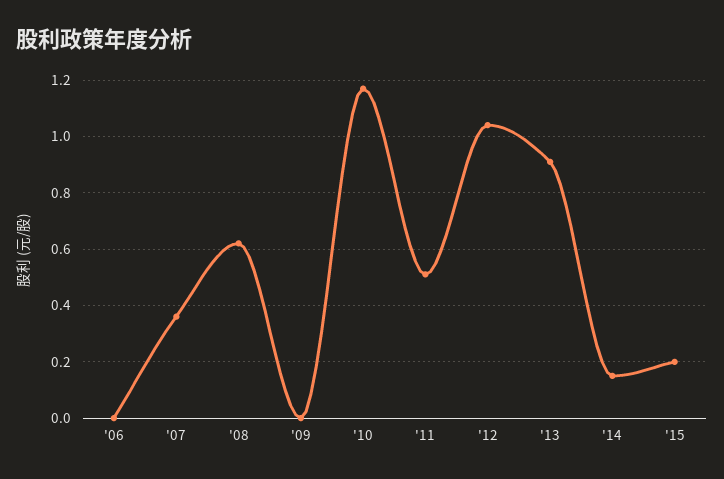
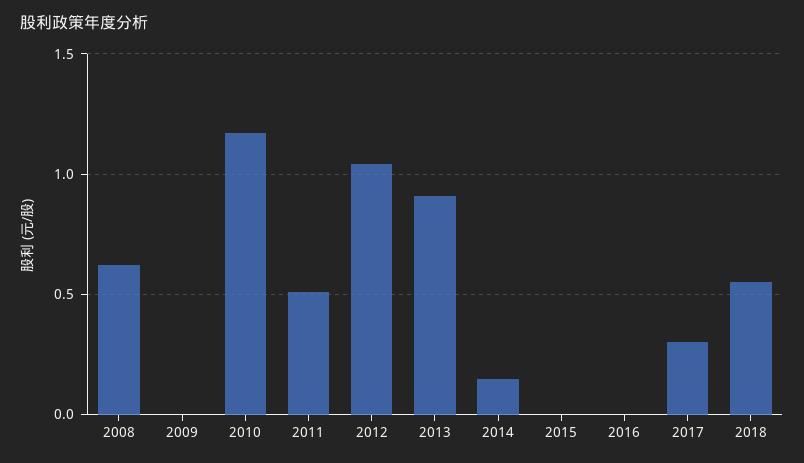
'06: 0 -> none
'07: 0.35 -> none
'15: 0.2 -> 0
2016: none -> 0
2017: none -> 0.3
2018: none -> 0.55

